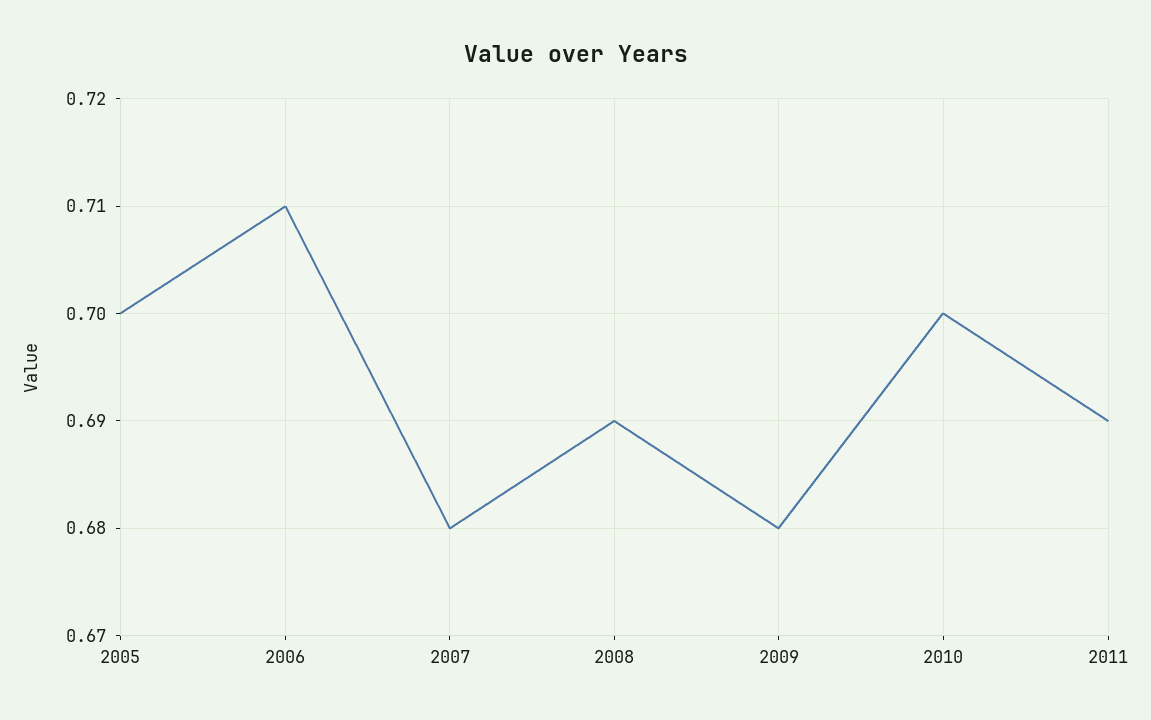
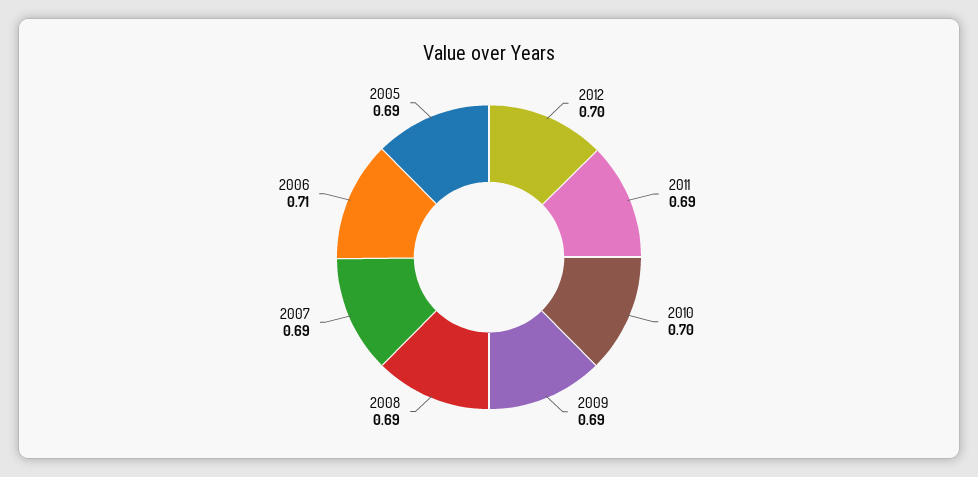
2005: 0.7 -> 0.69
2007: 0.68 -> 0.69
2009: 0.68 -> 0.69
2012: none -> 0.7

